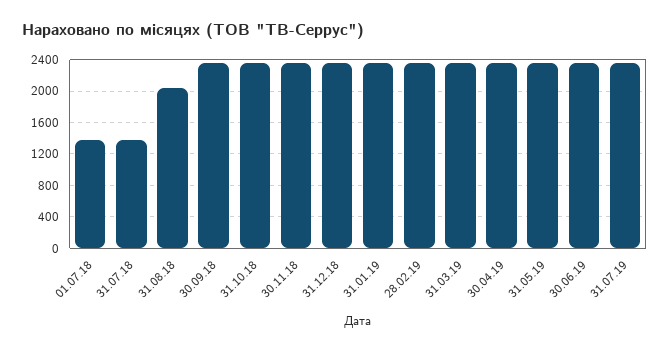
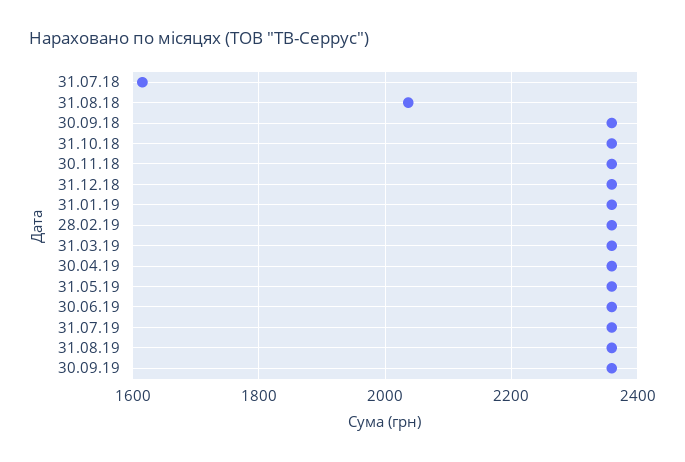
01.07.18: 1400 -> none
31.07.18: 1400 -> 1620
31.08.19: none -> 2360
30.09.19: none -> 2360

